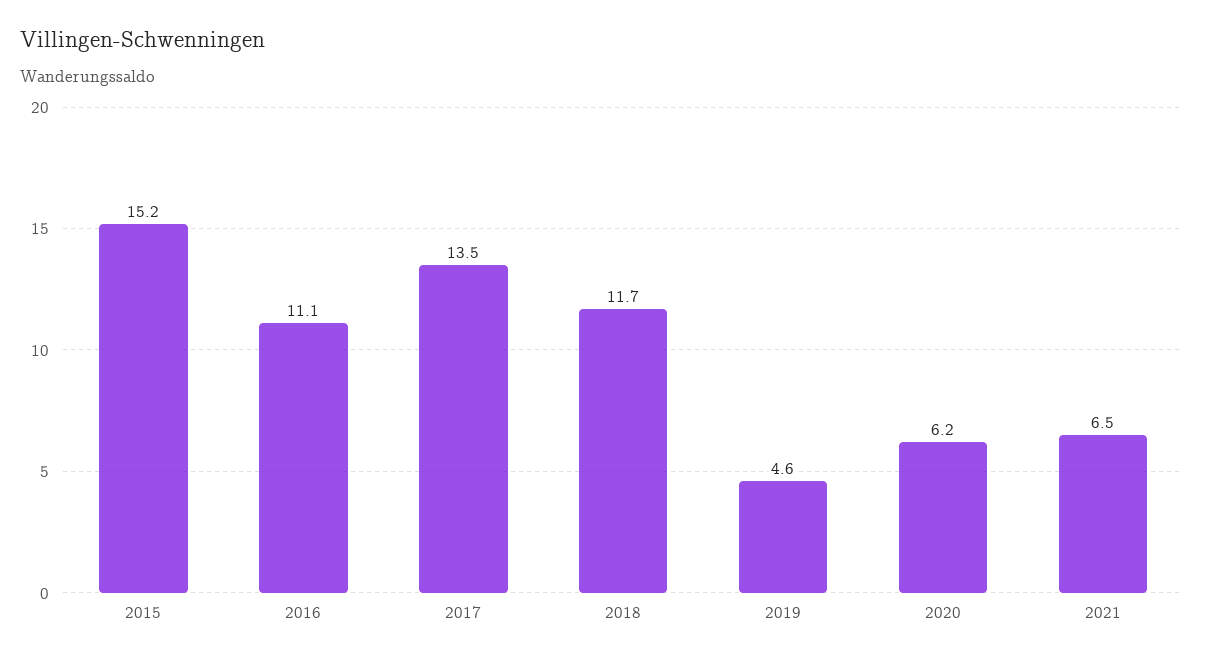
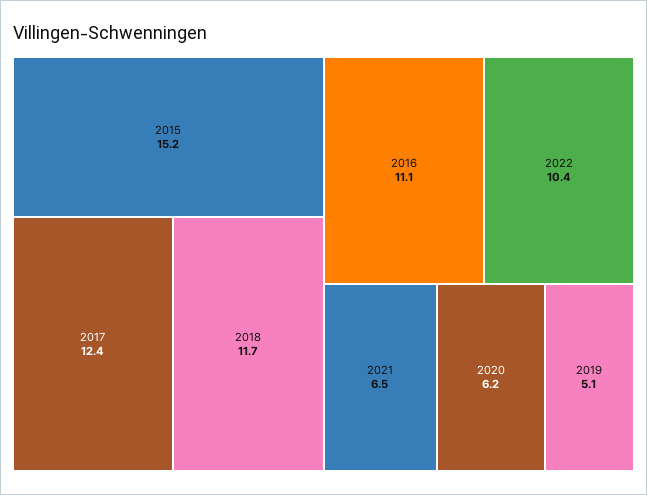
2017: 13.5 -> 12.4
2019: 4.6 -> 5.1
2022: none -> 10.4

